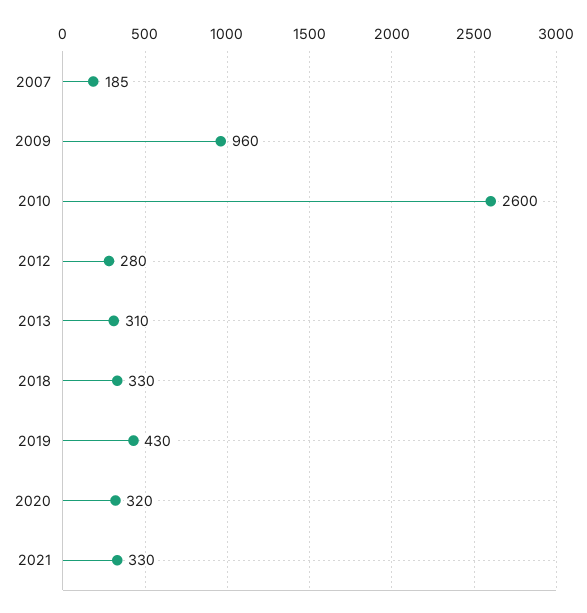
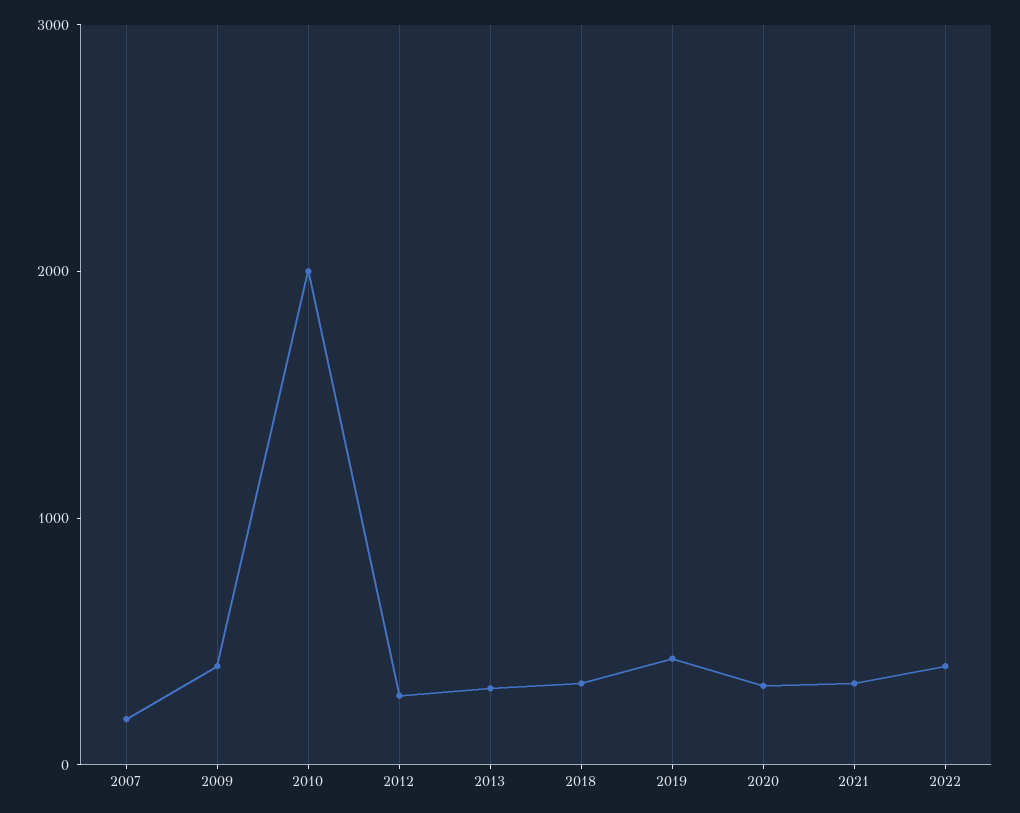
2009: 960 -> 400
2010: 2600 -> 2000
2022: none -> 400

